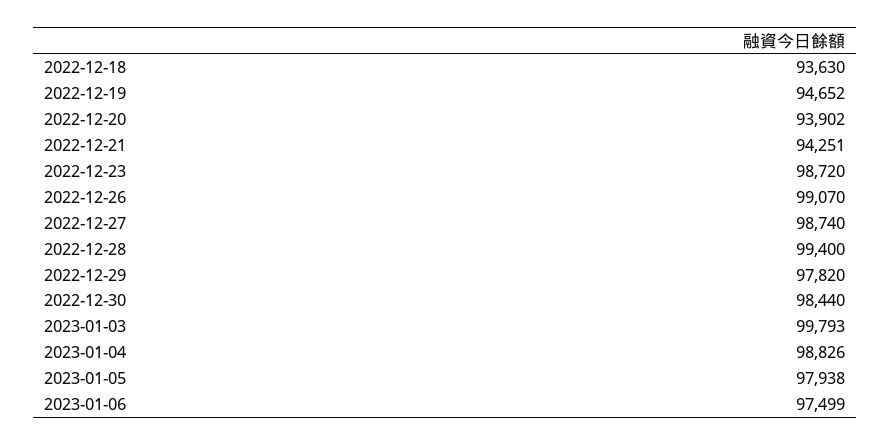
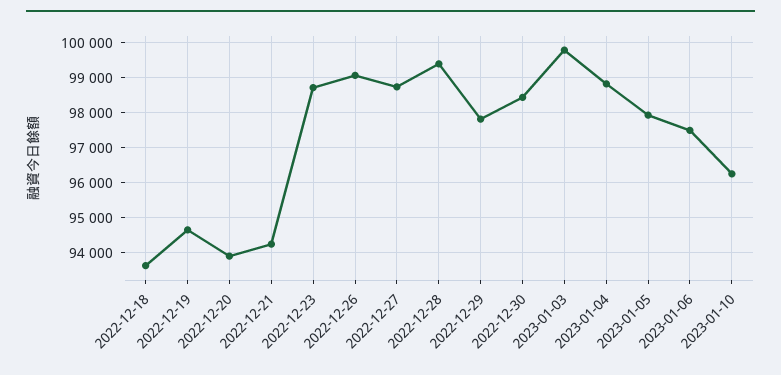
2023-01-10: none -> 96200

